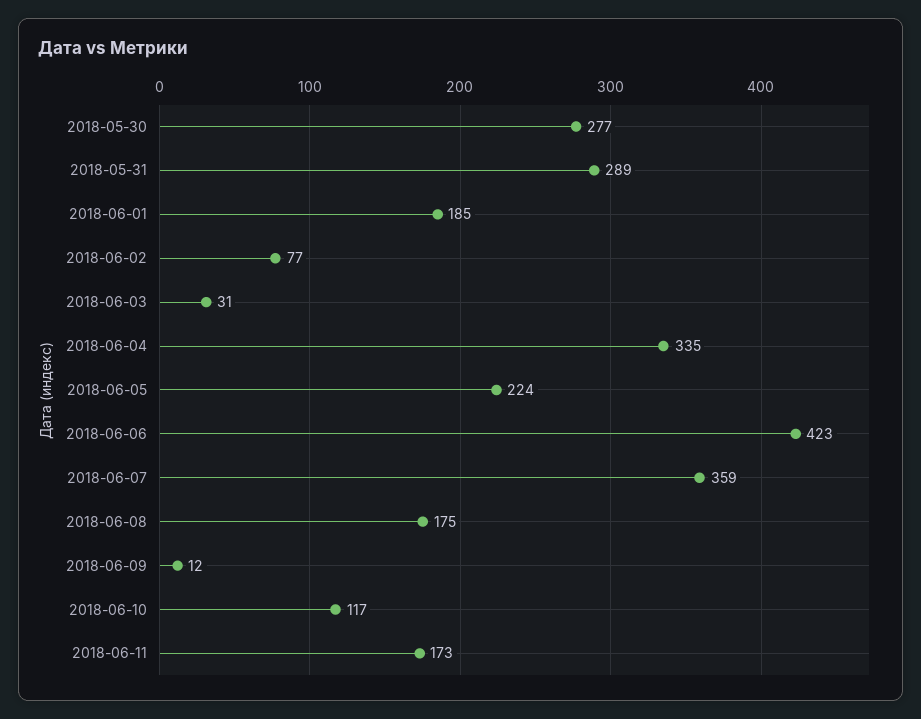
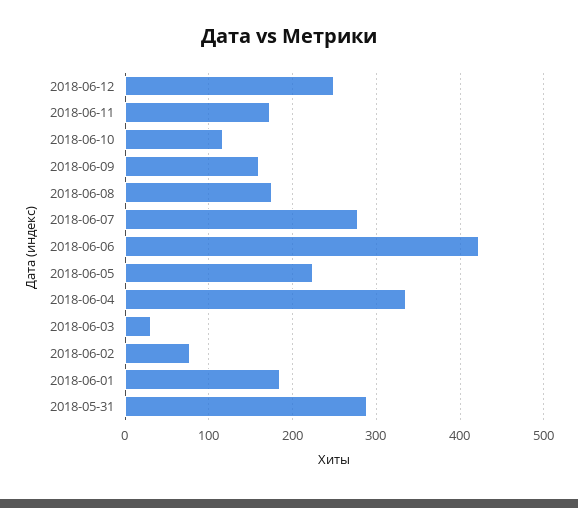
2018-05-30: 277 -> none
2018-06-07: 359 -> 280
2018-06-09: 12 -> 160
2018-06-12: none -> 250

